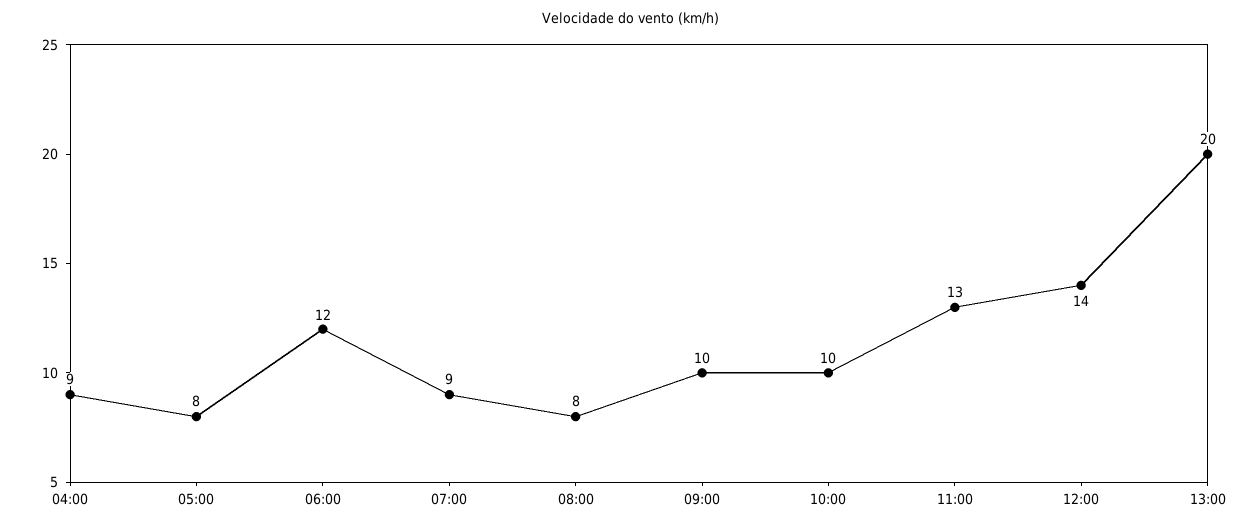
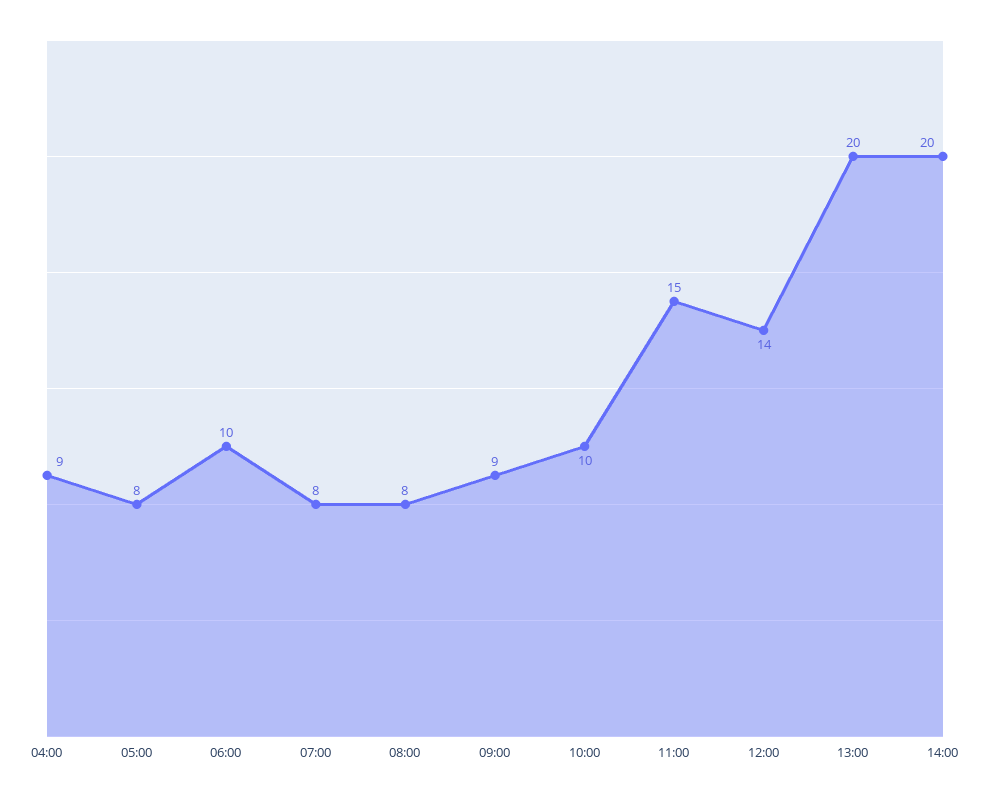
06:00: 12 -> 10
07:00: 9 -> 8
09:00: 10 -> 9
11:00: 13 -> 15
14:00: none -> 20

